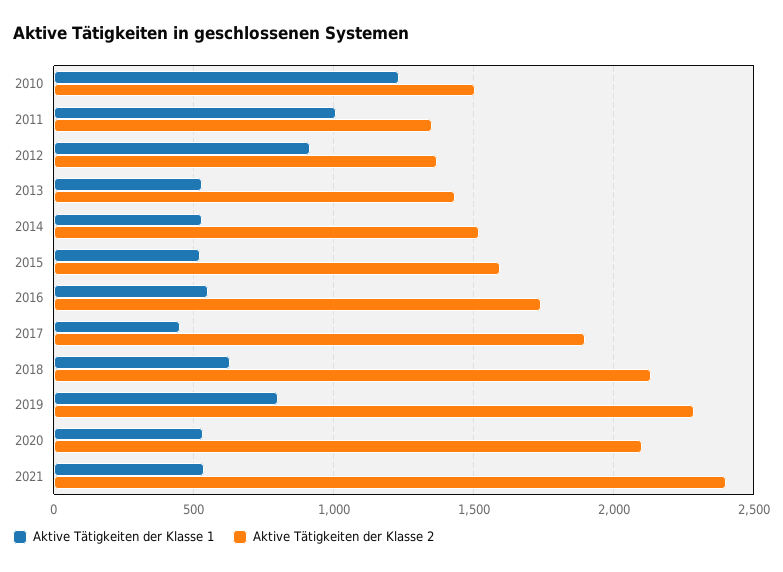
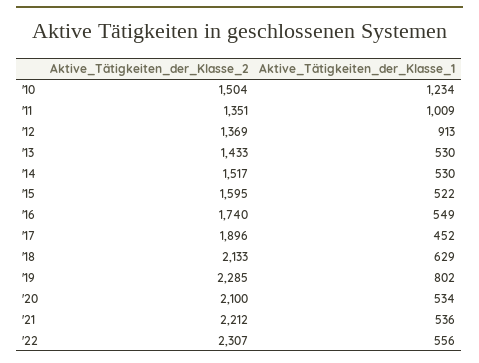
Aktive Tätigkeiten der Klasse 2, 2021: 2400 -> 2212
Aktive Tätigkeiten der Klasse 2, '22: none -> 2307
Aktive Tätigkeiten der Klasse 1, '22: none -> 556

